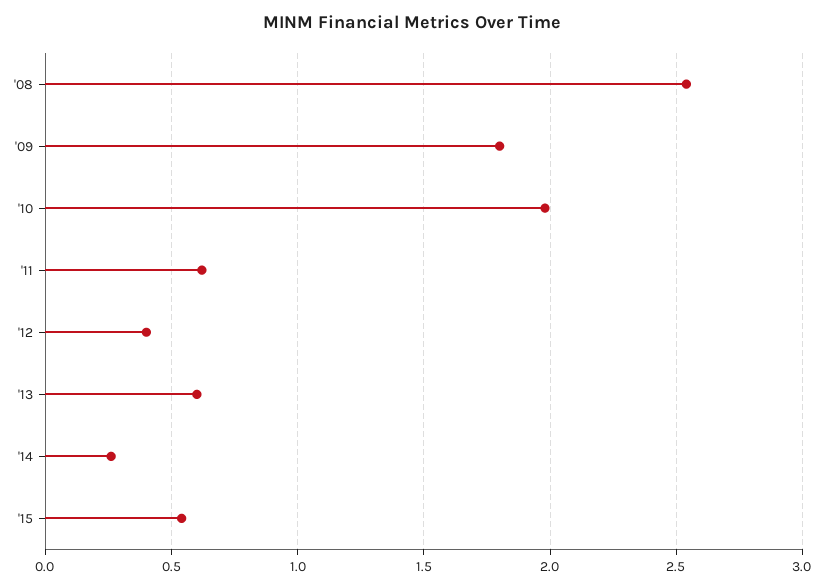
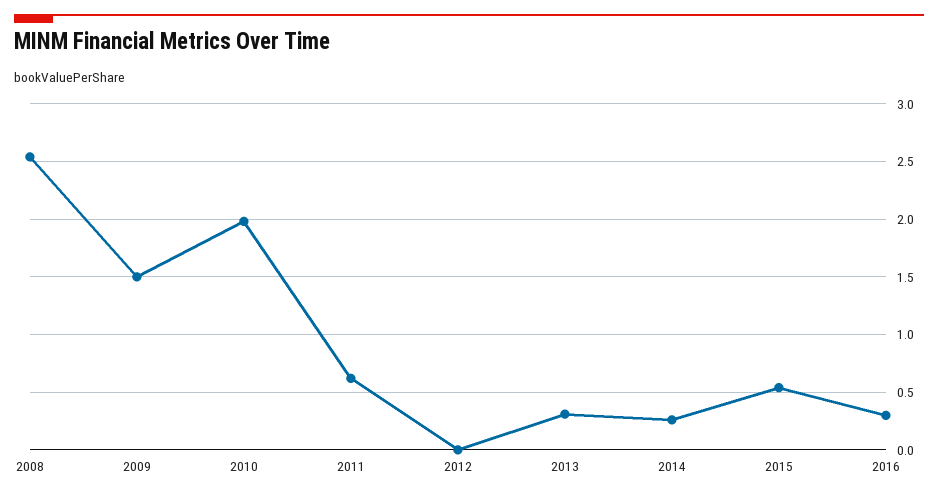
'09: 1.8 -> 1.5
'12: 0.4 -> 0
'13: 0.6 -> 0.3
2016: none -> 0.3

